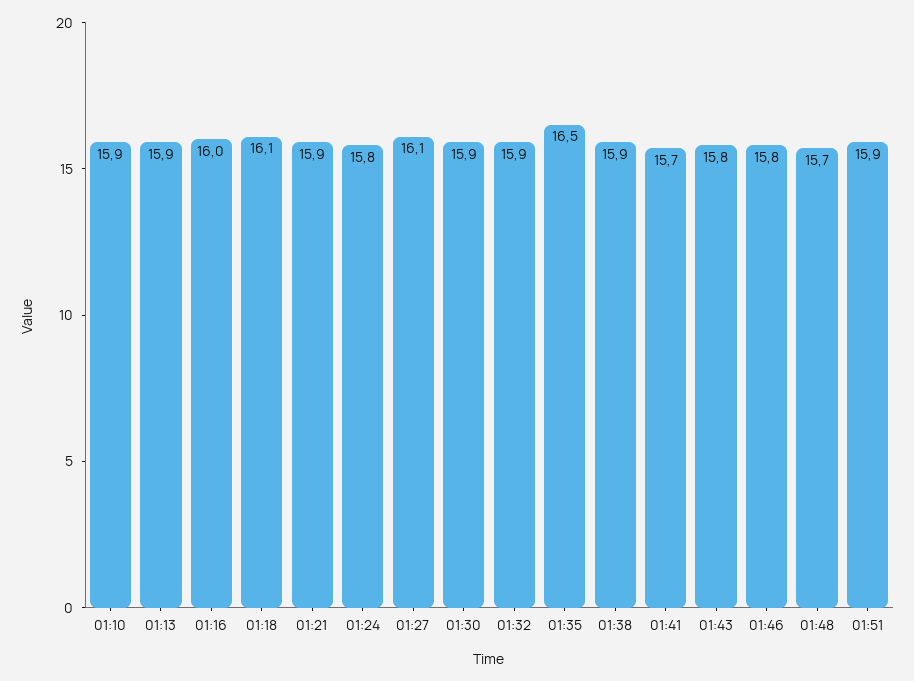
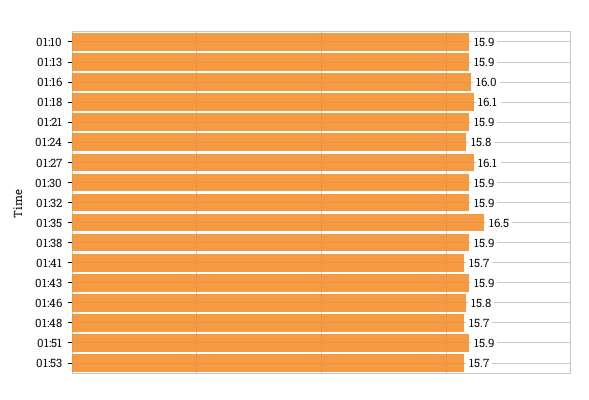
01:43: 15.8 -> 15.9
01:53: none -> 15.7

